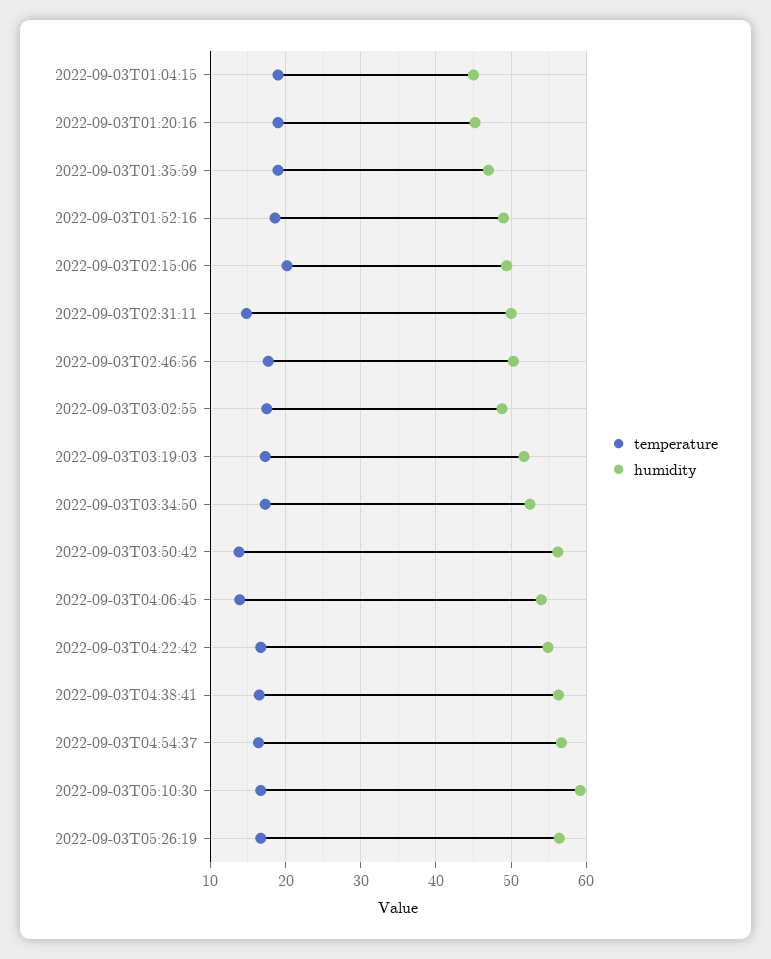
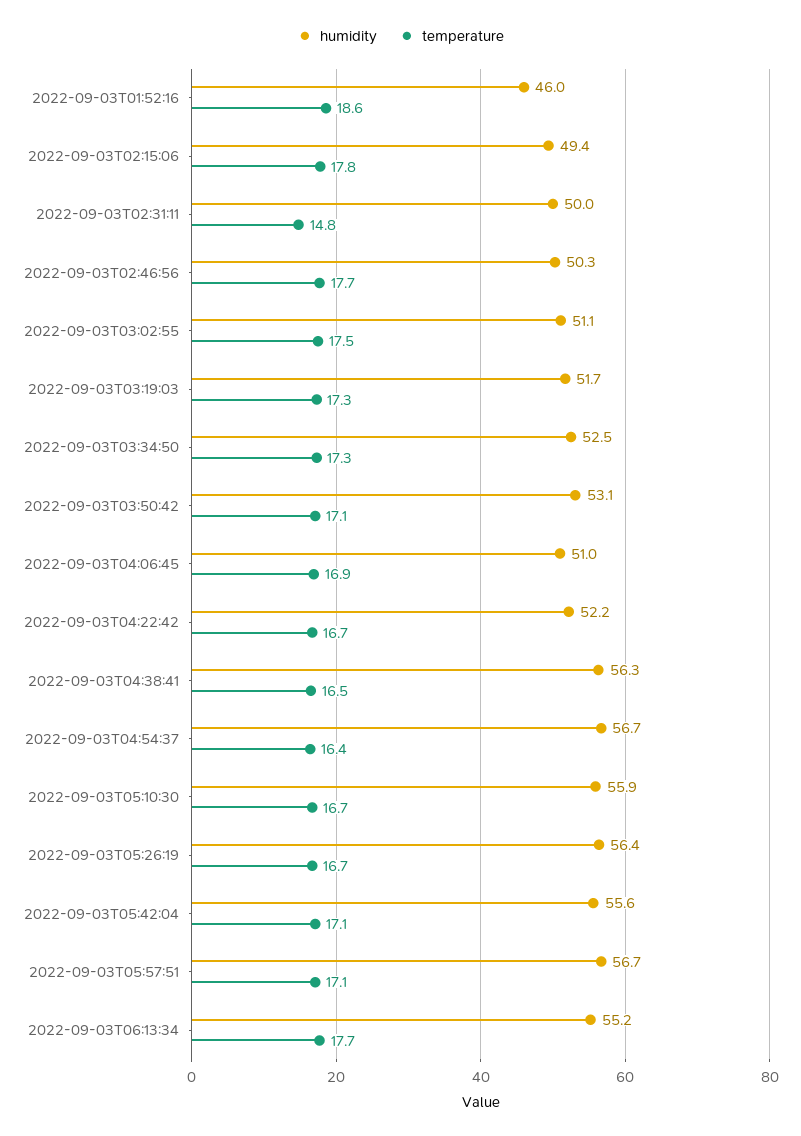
temperature, 2022-09-03T01:04:15: 19 -> none
humidity, 2022-09-03T01:04:15: 45 -> none
temperature, 2022-09-03T01:20:16: 19 -> none
humidity, 2022-09-03T01:20:16: 45 -> none
temperature, 2022-09-03T01:35:59: 19 -> none
humidity, 2022-09-03T01:35:59: 47 -> none
humidity, 2022-09-03T01:52:16: 49 -> 46
temperature, 2022-09-03T02:15:06: 20 -> 17.8
humidity, 2022-09-03T03:02:55: 49 -> 51.1
temperature, 2022-09-03T03:50:42: 14 -> 17.1
humidity, 2022-09-03T03:50:42: 56 -> 53.1
temperature, 2022-09-03T04:06:45: 14 -> 16.9
humidity, 2022-09-03T04:06:45: 54 -> 51
humidity, 2022-09-03T04:22:42: 55 -> 52.2
humidity, 2022-09-03T05:10:30: 59 -> 55.9
humidity, 2022-09-03T05:42:04: none -> 55.6
temperature, 2022-09-03T05:42:04: none -> 17.1
humidity, 2022-09-03T05:57:51: none -> 56.7
temperature, 2022-09-03T05:57:51: none -> 17.1
humidity, 2022-09-03T06:13:34: none -> 55.2
temperature, 2022-09-03T06:13:34: none -> 17.7

